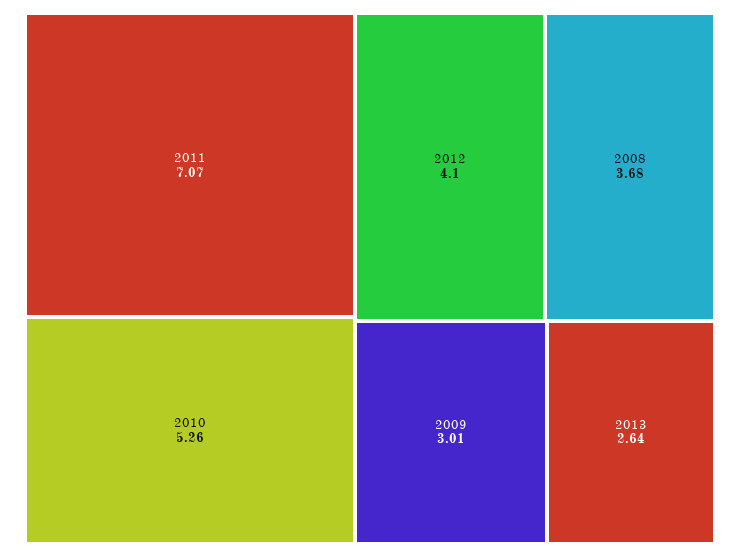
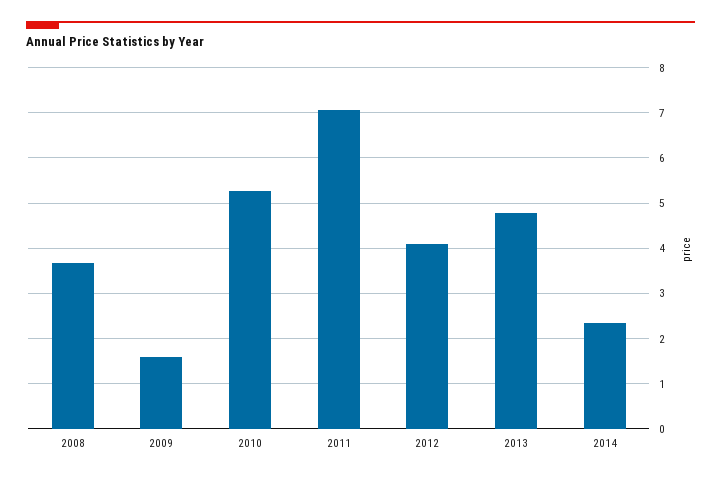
2009: 3.01 -> 1.6
2013: 2.64 -> 4.8
2014: none -> 2.4

